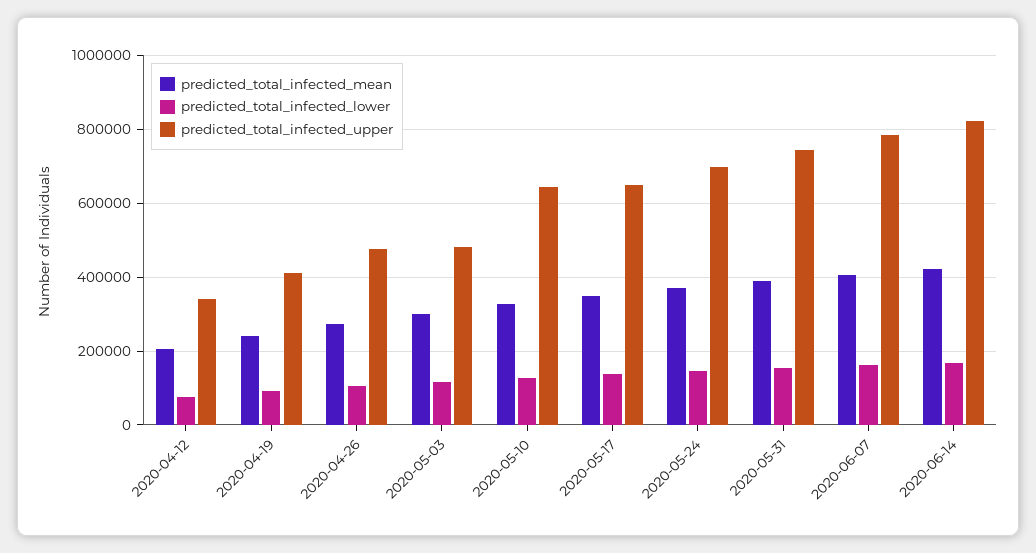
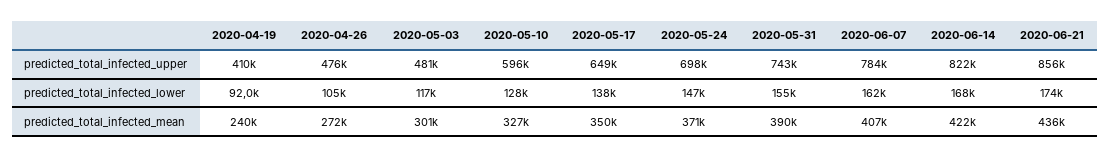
predicted_total_infected_mean, 2020-04-12: 200000 -> none
predicted_total_infected_lower, 2020-04-12: 80000 -> none
predicted_total_infected_upper, 2020-04-12: 340000 -> none
predicted_total_infected_upper, 2020-05-10: 640000 -> 596000
predicted_total_infected_upper, 2020-06-21: none -> 856000
predicted_total_infected_lower, 2020-06-21: none -> 174000
predicted_total_infected_mean, 2020-06-21: none -> 436000

